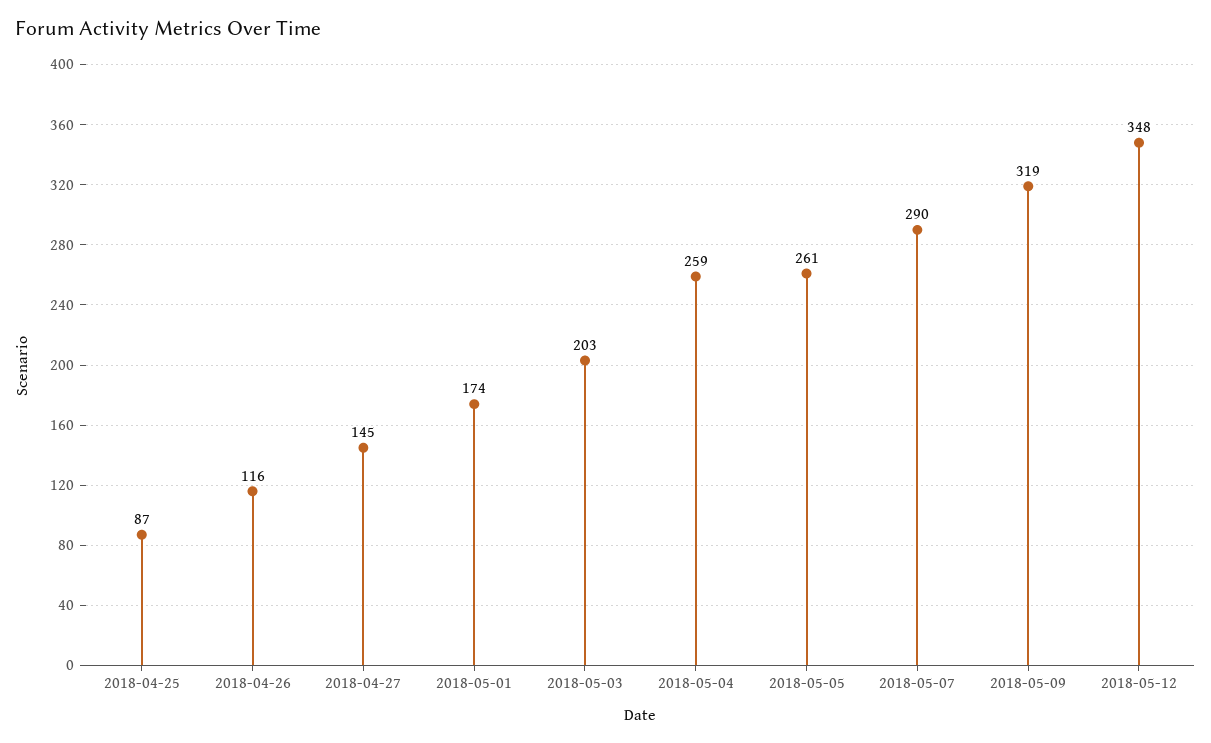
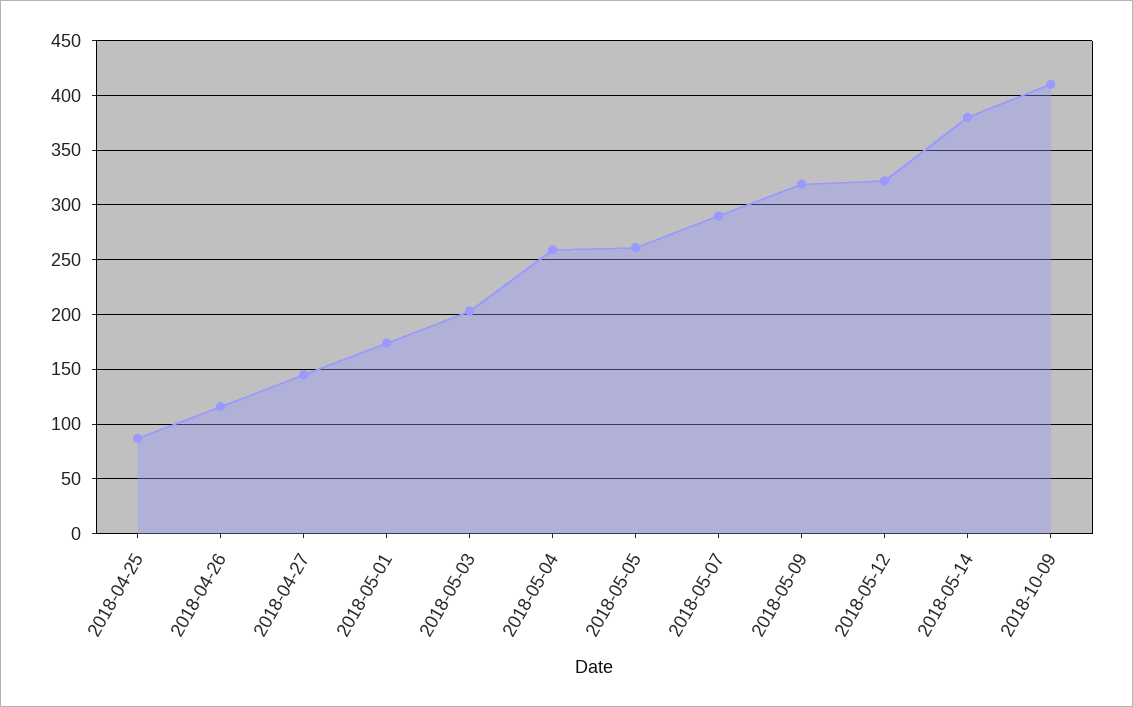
2018-05-12: 348 -> 320
2018-05-14: none -> 380
2018-10-09: none -> 410

